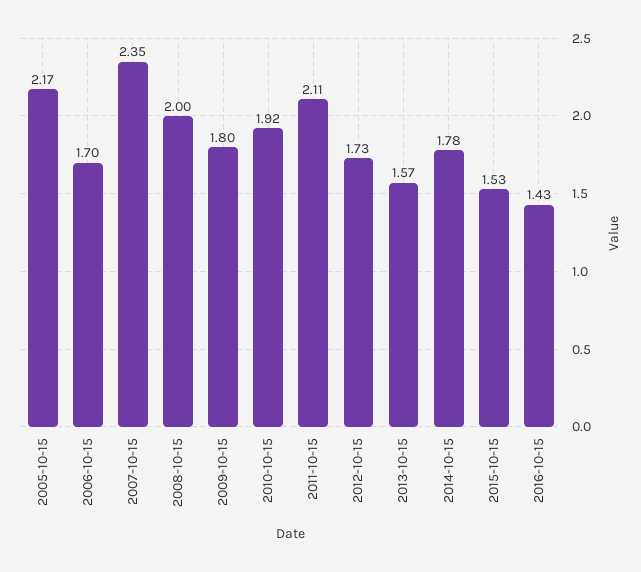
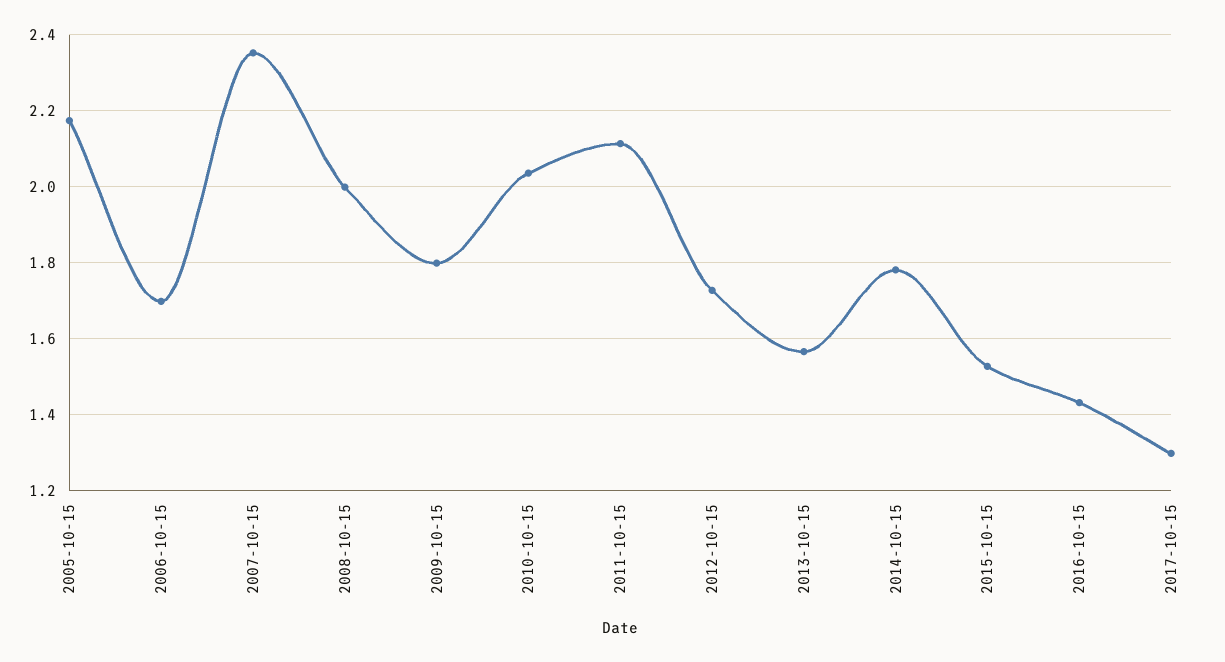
2010-10-15: 1.92 -> 2.04
2017-10-15: none -> 1.3

